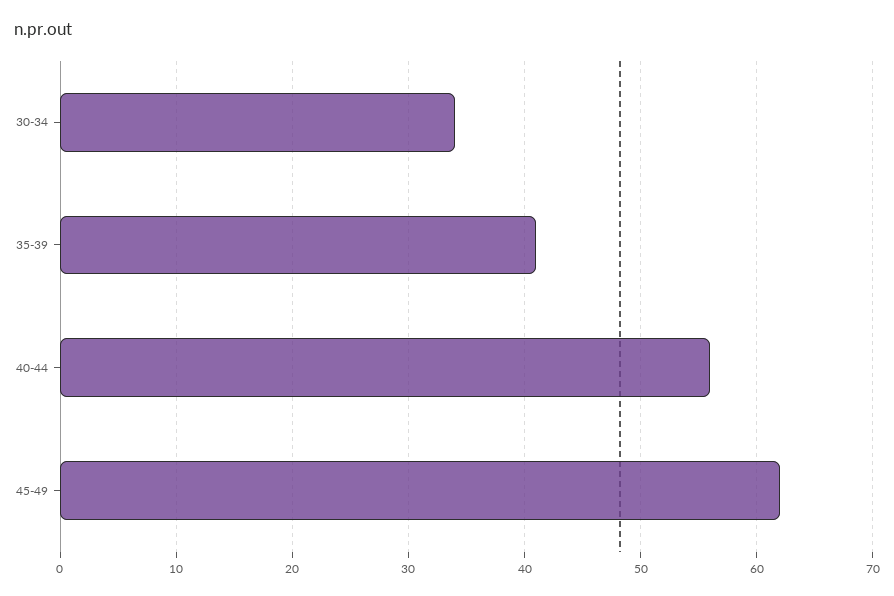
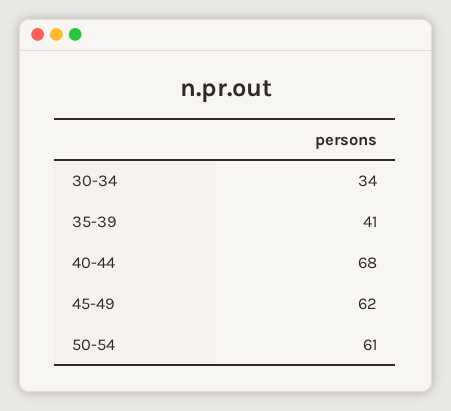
40-44: 56 -> 68
50-54: none -> 61

